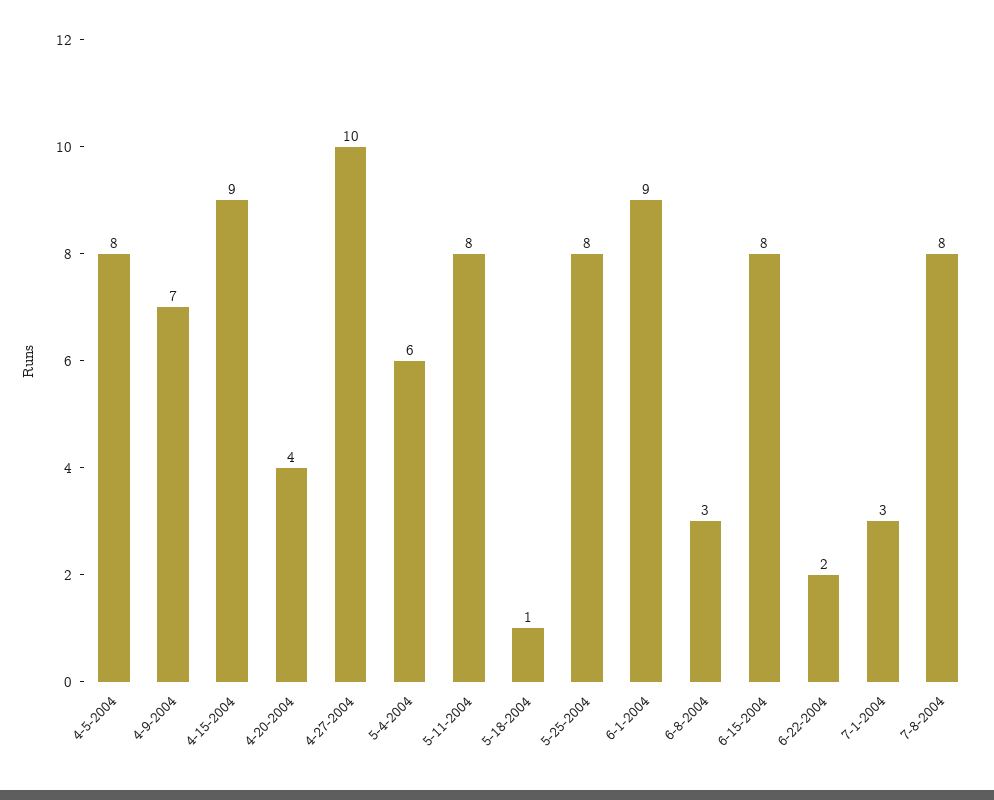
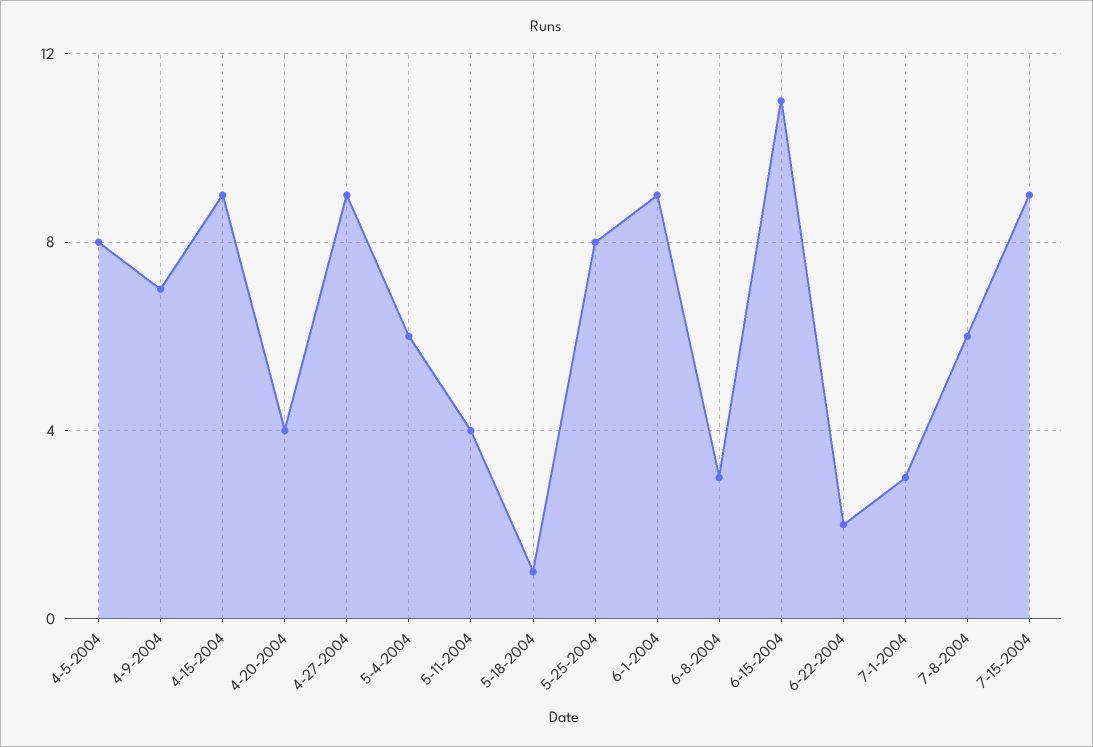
4-27-2004: 10 -> 9
5-11-2004: 8 -> 4
6-15-2004: 8 -> 11
7-8-2004: 8 -> 6
7-15-2004: none -> 9

